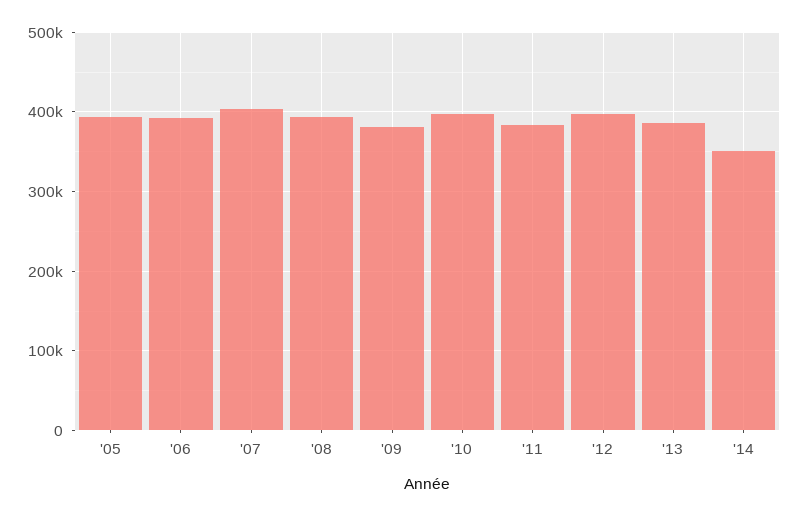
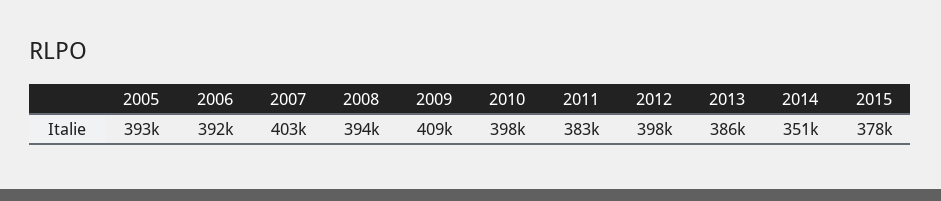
'09: 380000 -> 409000
2015: none -> 378000

